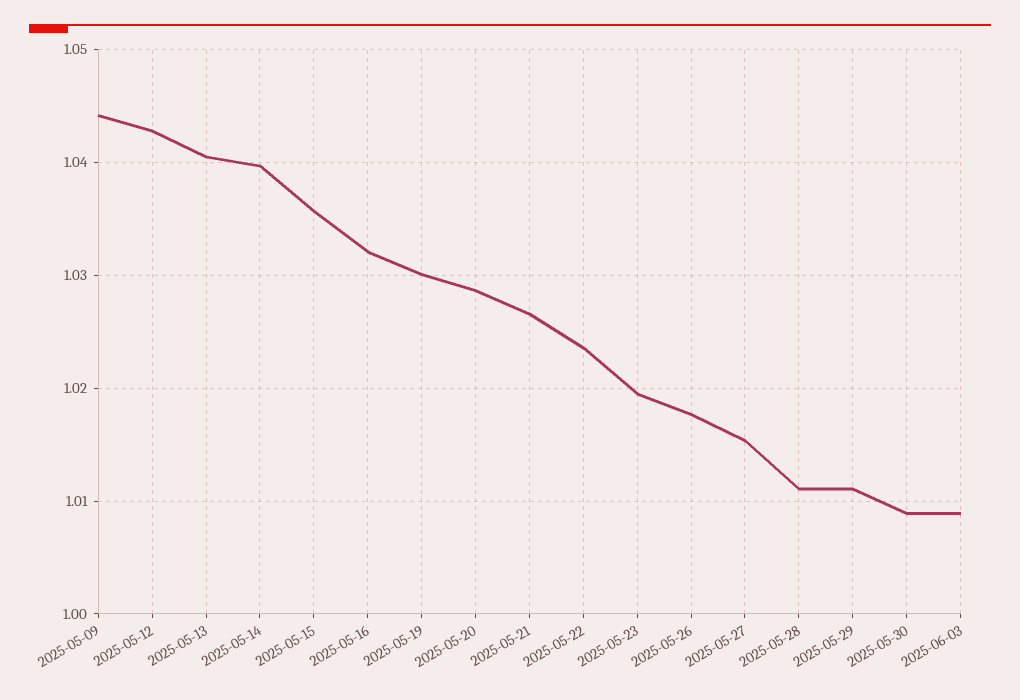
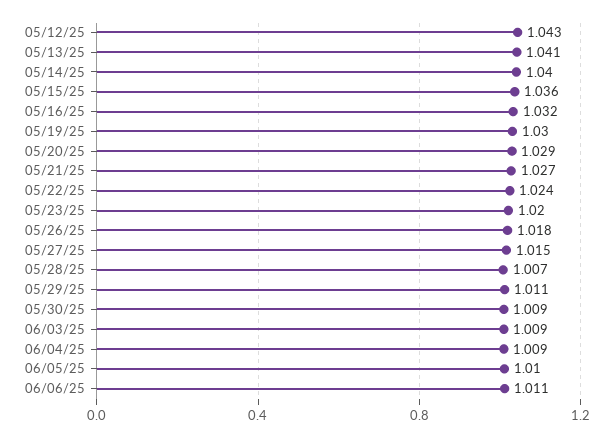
2025-05-09: 1.044 -> none
2025-05-28: 1.011 -> 1.007
06/04/25: none -> 1.009
06/05/25: none -> 1.01
06/06/25: none -> 1.011

